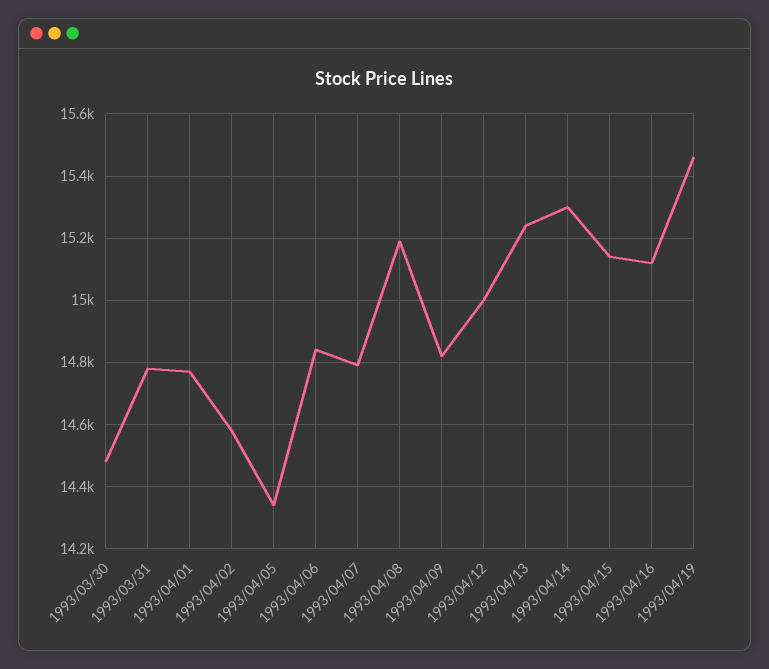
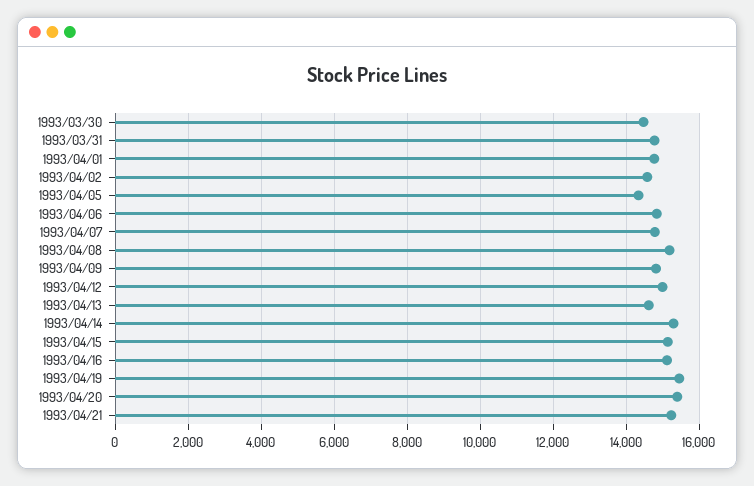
1993/04/13: 15240 -> 14600
1993/04/20: none -> 15400
1993/04/21: none -> 15200

